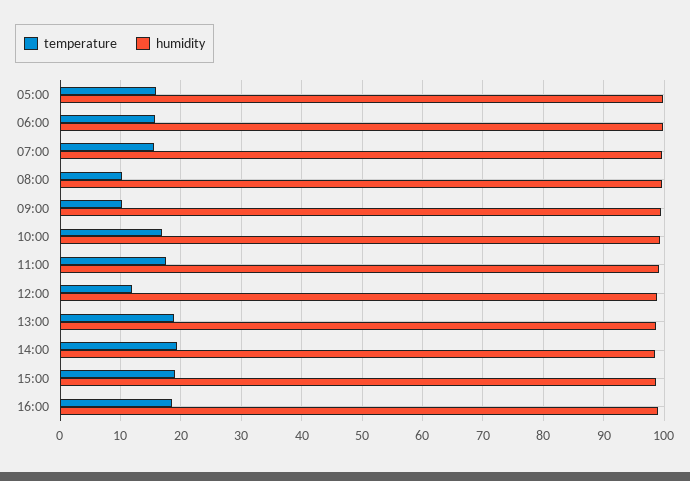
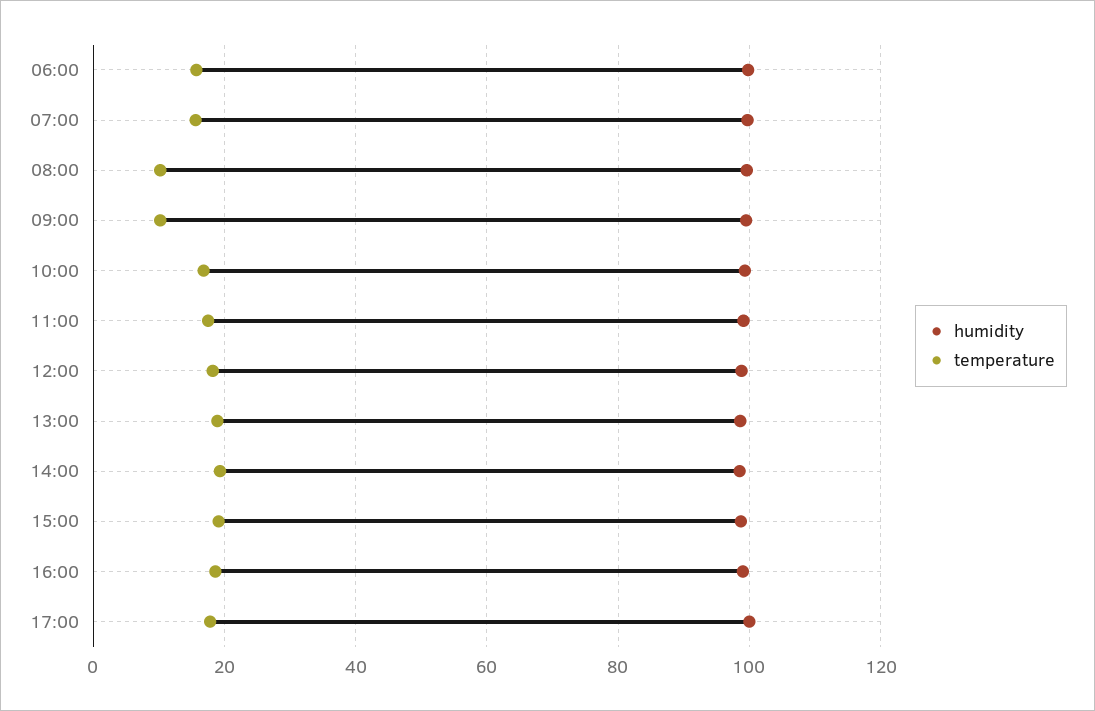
temperature, 05:00: 16 -> none
humidity, 05:00: 100 -> none
temperature, 12:00: 12 -> 18
humidity, 17:00: none -> 100
temperature, 17:00: none -> 18

